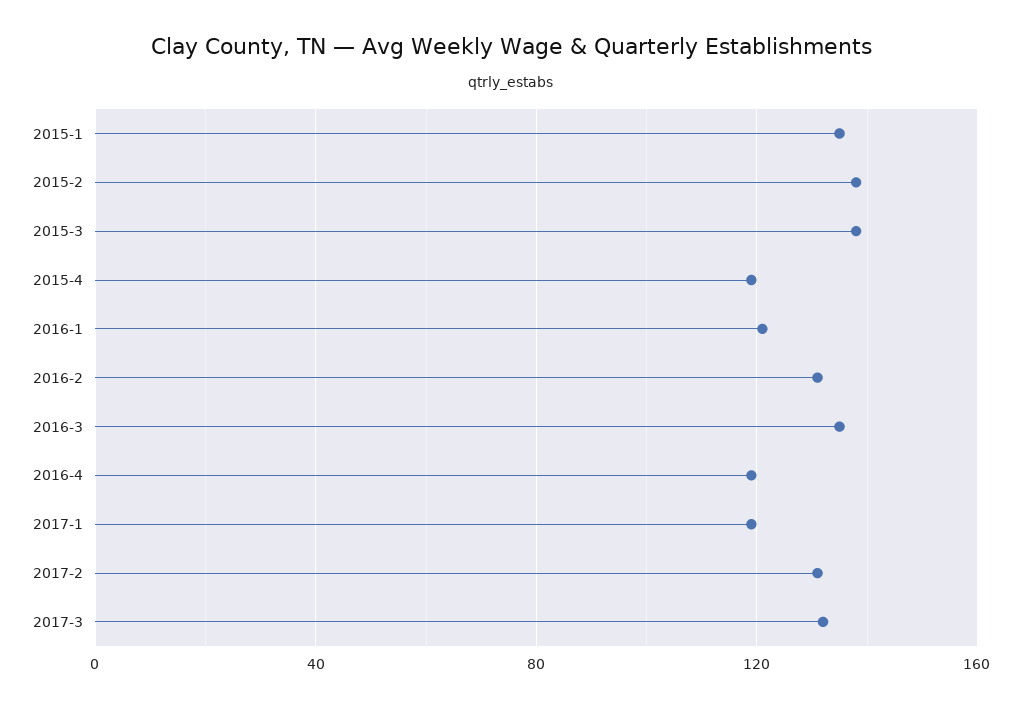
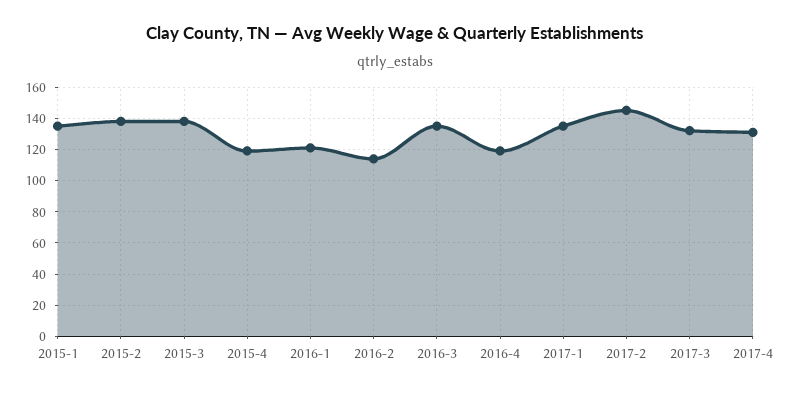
2016-2: 130 -> 115
2017-1: 120 -> 135
2017-2: 130 -> 145
2017-4: none -> 130

